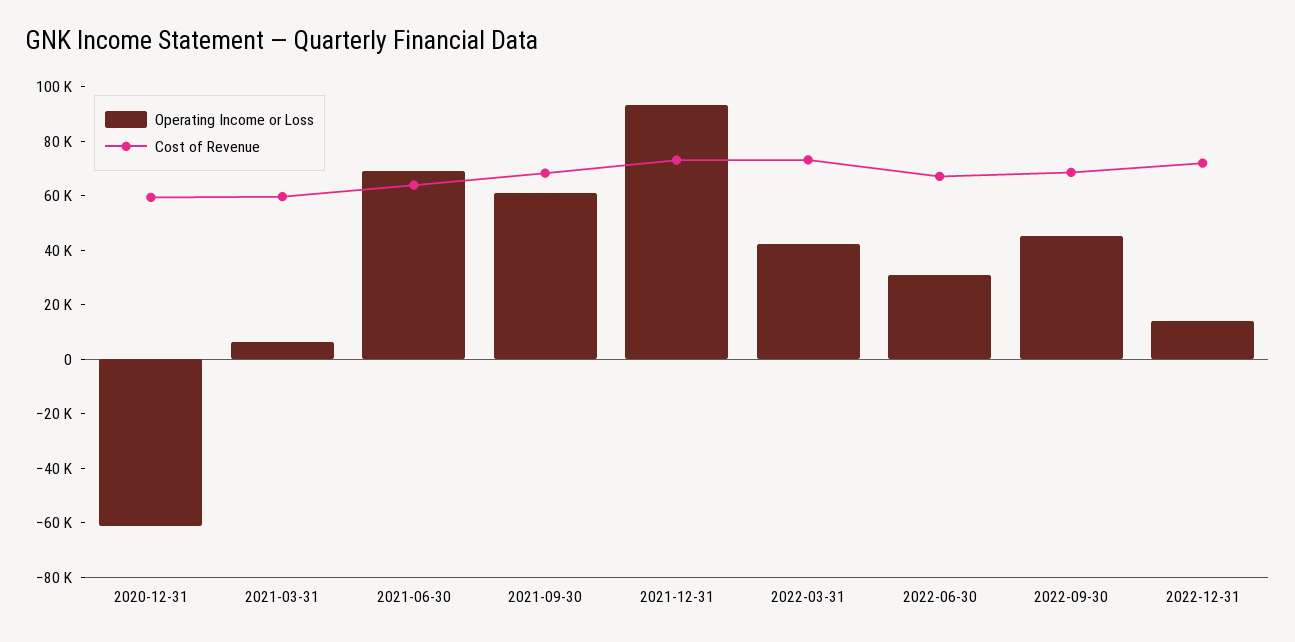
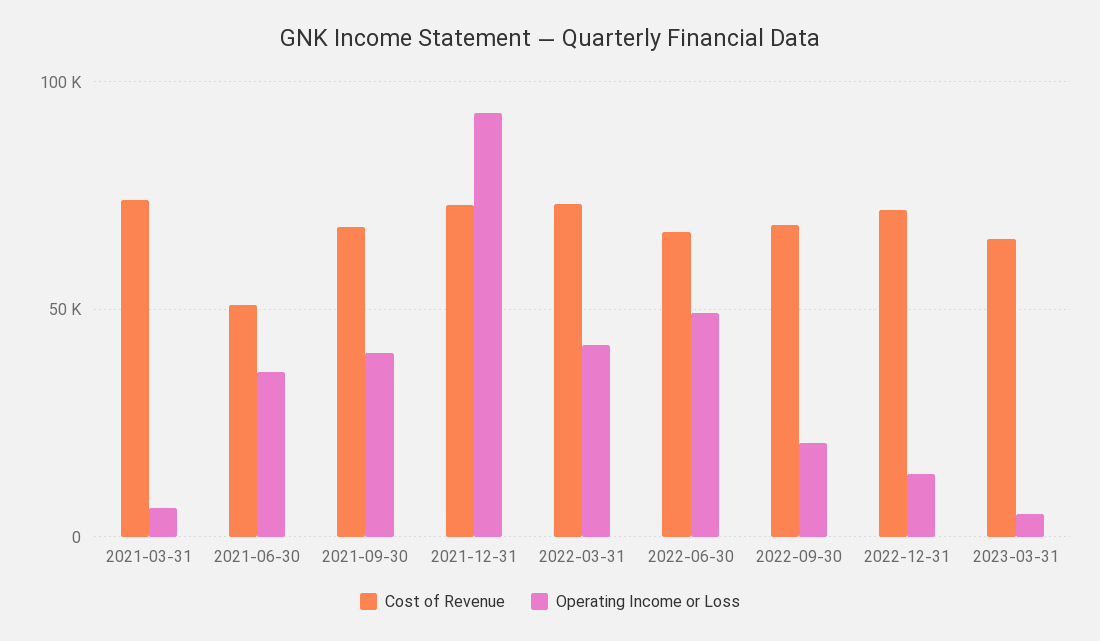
Operating Income or Loss, 2020-12-31: -60000 -> none
Cost of Revenue, 2020-12-31: 60000 -> none
Cost of Revenue, 2021-03-31: 60000 -> 75000
Operating Income or Loss, 2021-06-30: 70000 -> 35000
Cost of Revenue, 2021-06-30: 65000 -> 50000
Operating Income or Loss, 2021-09-30: 60000 -> 40000
Operating Income or Loss, 2022-06-30: 30000 -> 50000
Operating Income or Loss, 2022-09-30: 45000 -> 20000
Cost of Revenue, 2023-03-31: none -> 65000
Operating Income or Loss, 2023-03-31: none -> 5000

